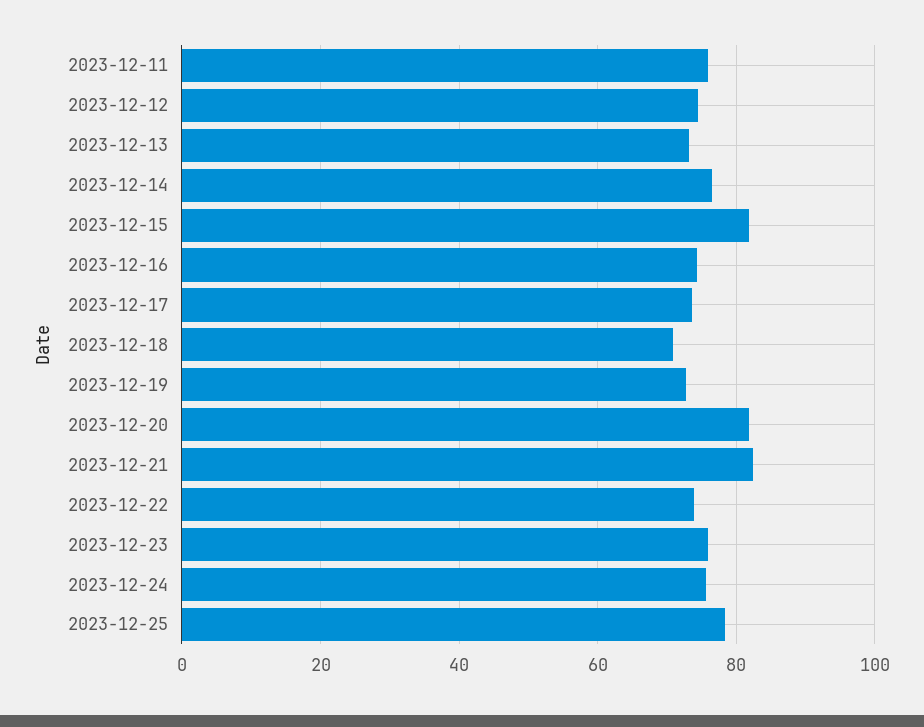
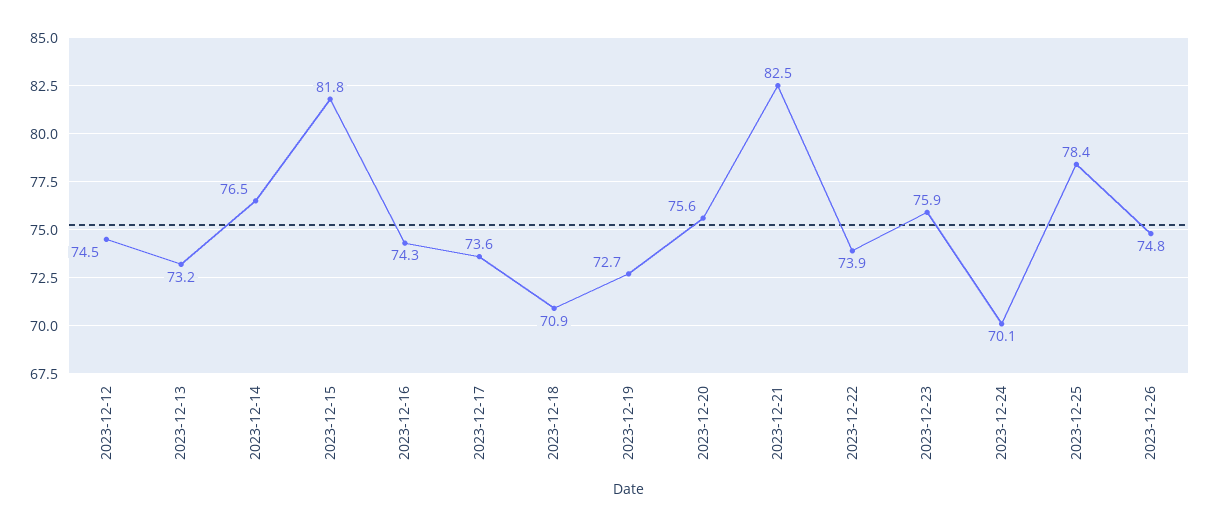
2023-12-11: 76 -> none
2023-12-20: 82 -> 75.6
2023-12-24: 76 -> 70.1
2023-12-26: none -> 74.8

